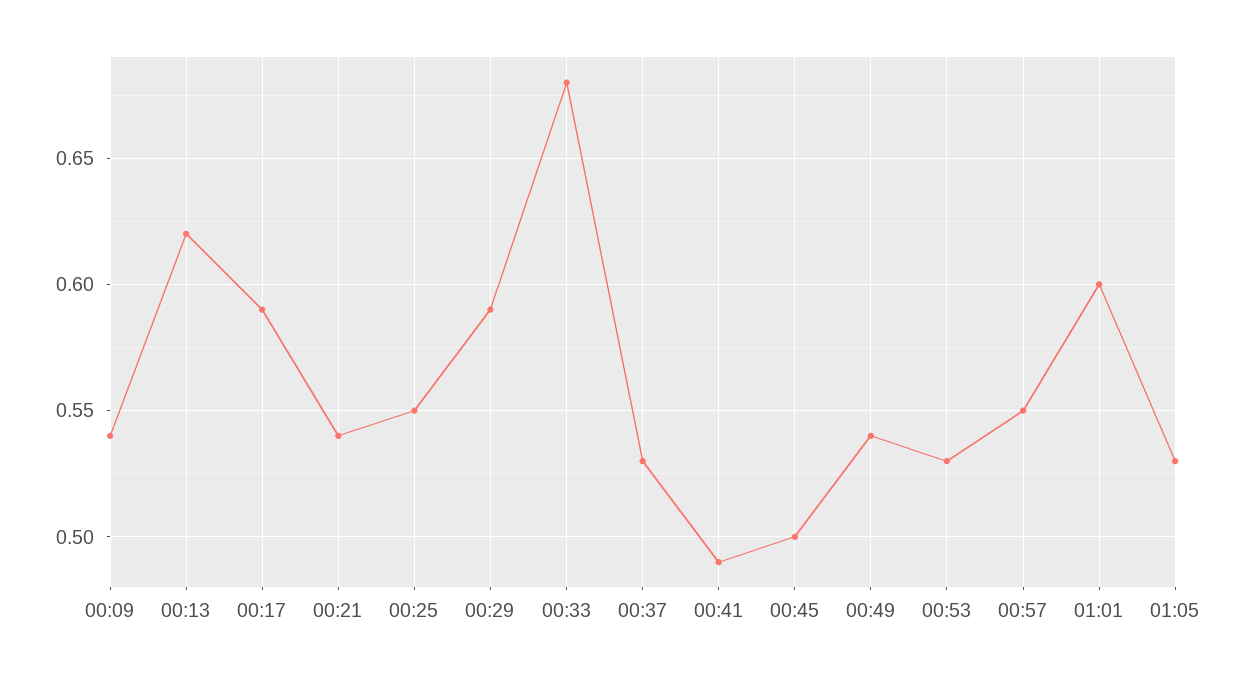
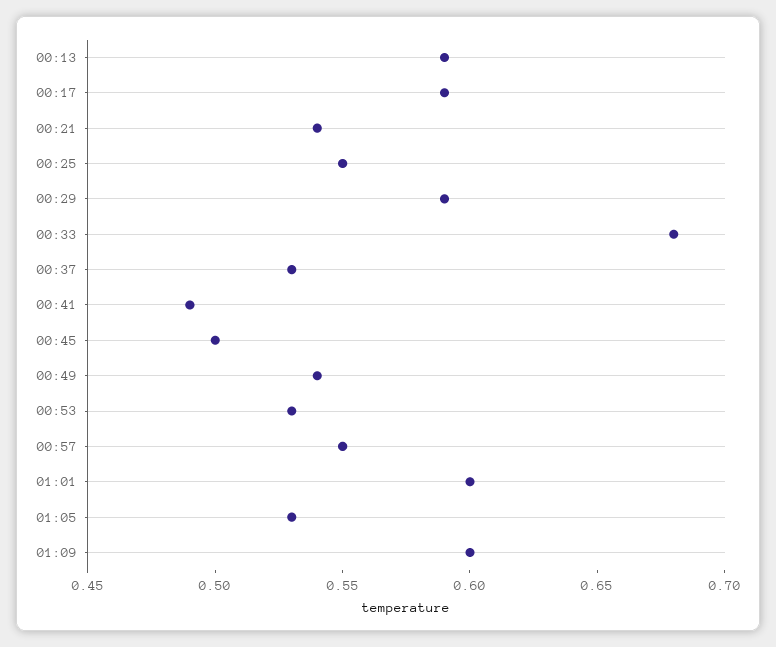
00:09: 0.54 -> none
00:13: 0.62 -> 0.59
01:09: none -> 0.6

